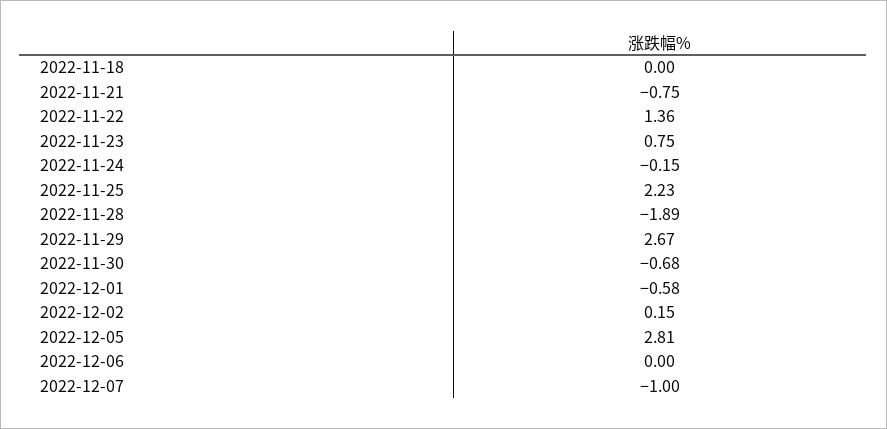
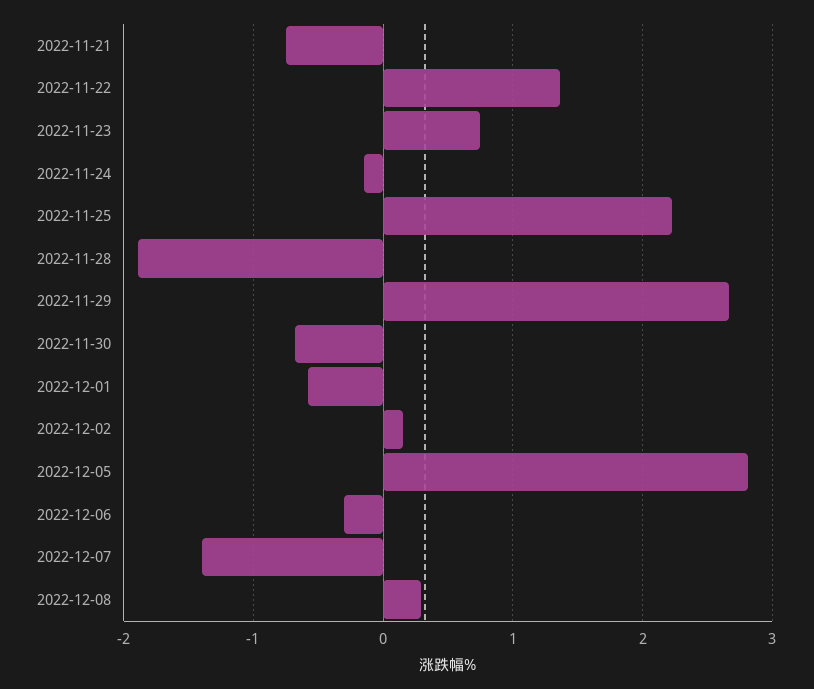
2022-11-18: 0 -> none
2022-12-06: 0 -> -0.3
2022-12-07: -1 -> -1.4
2022-12-08: none -> 0.3

